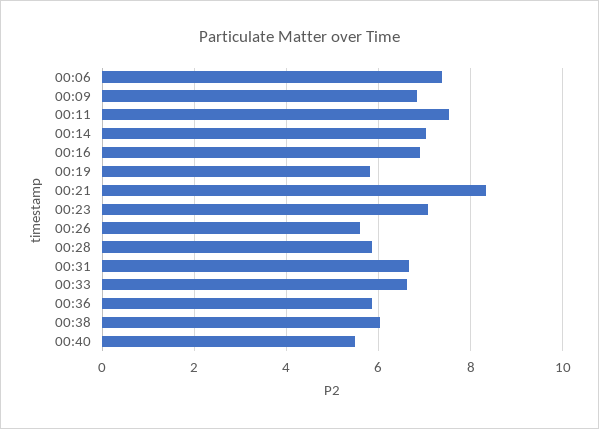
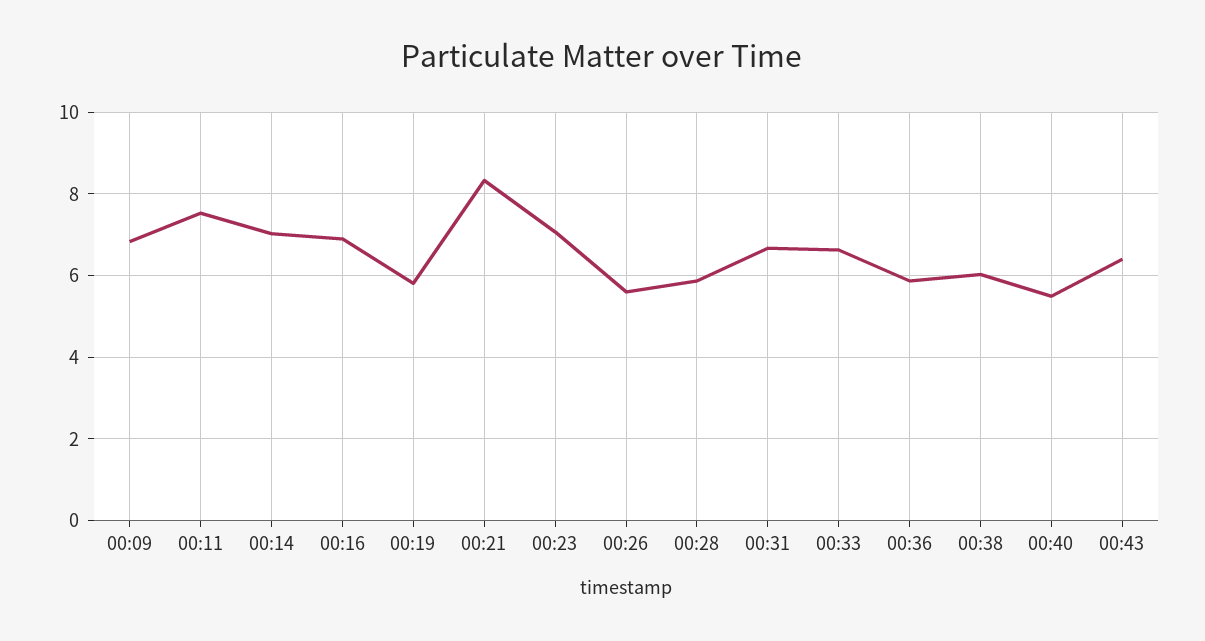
00:06: 7.4 -> none
00:43: none -> 6.4

